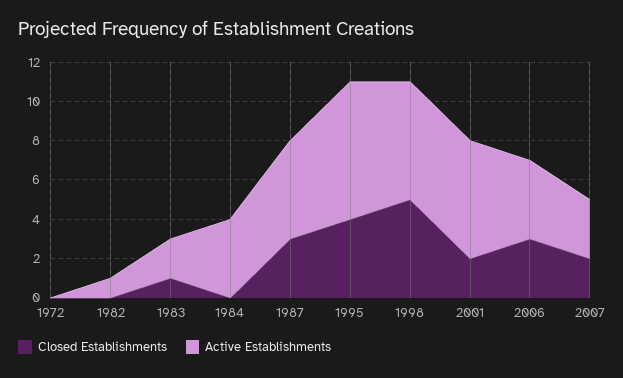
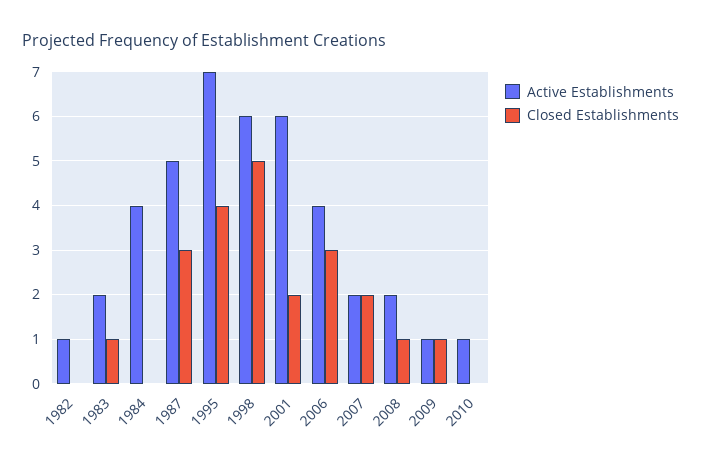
Closed Establishments, 1972: 0 -> none
Active Establishments, 1972: 0 -> none
Active Establishments, 2007: 3 -> 2
Active Establishments, 2008: none -> 2
Closed Establishments, 2008: none -> 1
Active Establishments, 2009: none -> 1
Closed Establishments, 2009: none -> 1
Active Establishments, 2010: none -> 1
Closed Establishments, 2010: none -> 0

